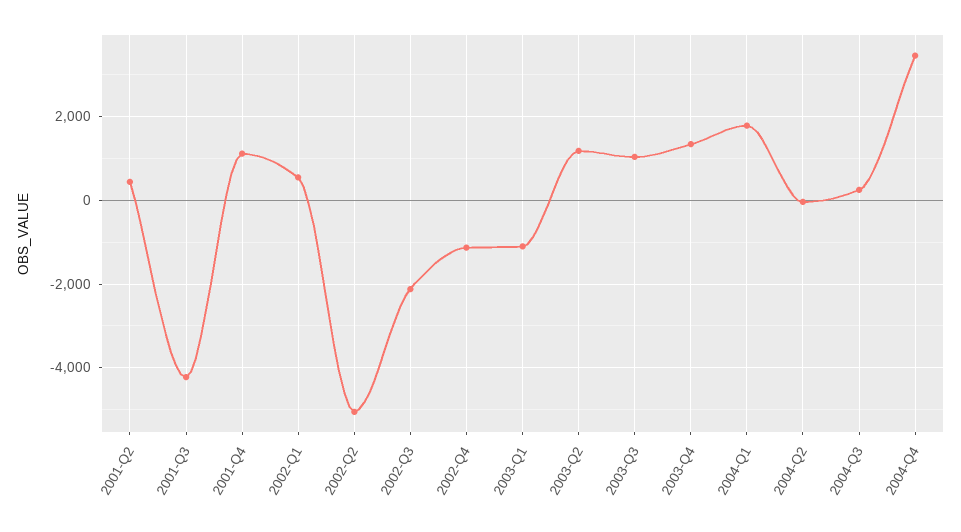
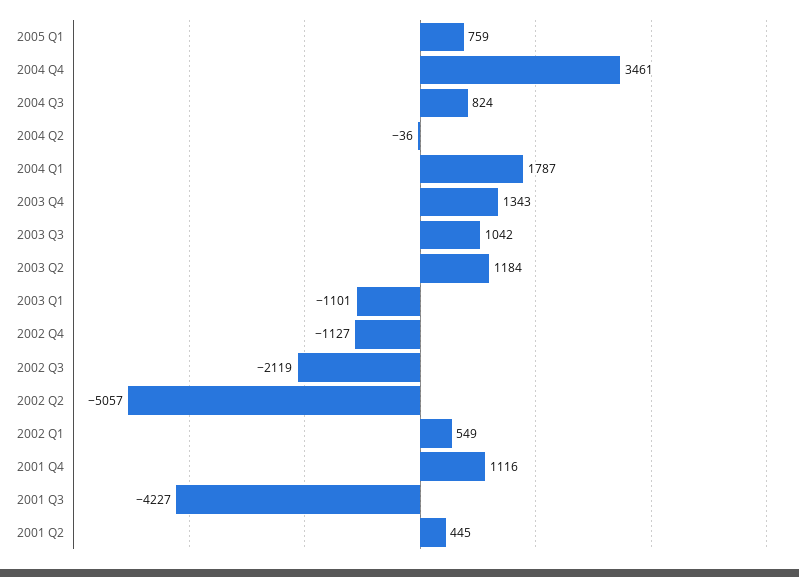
2004-Q3: 200 -> 824
2005 Q1: none -> 759

